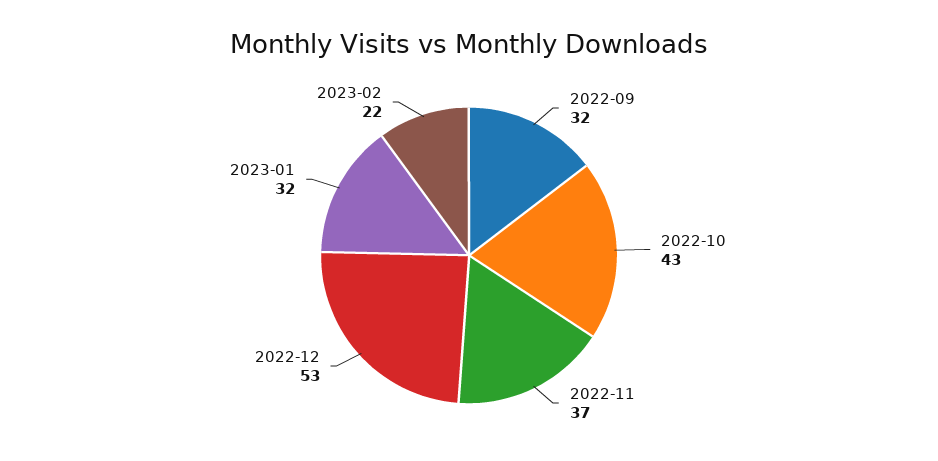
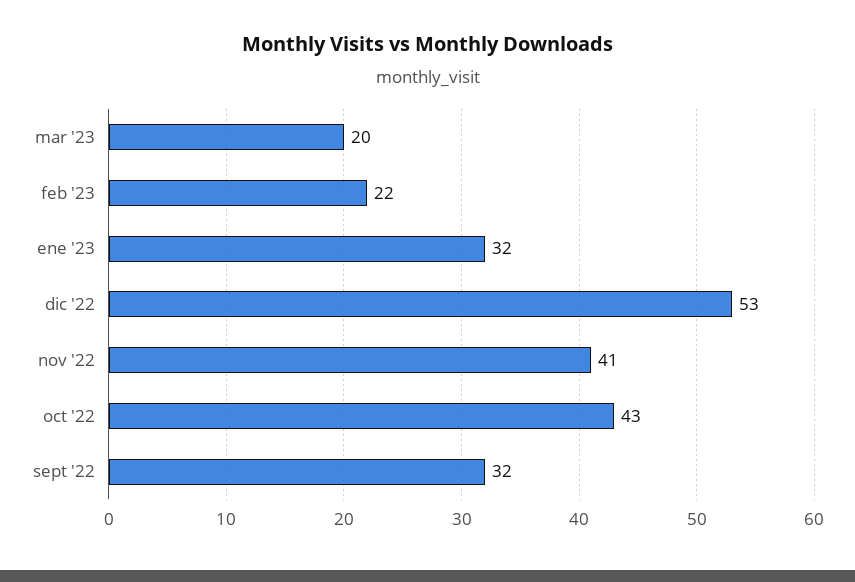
2022-11: 37 -> 41
mar '23: none -> 20

